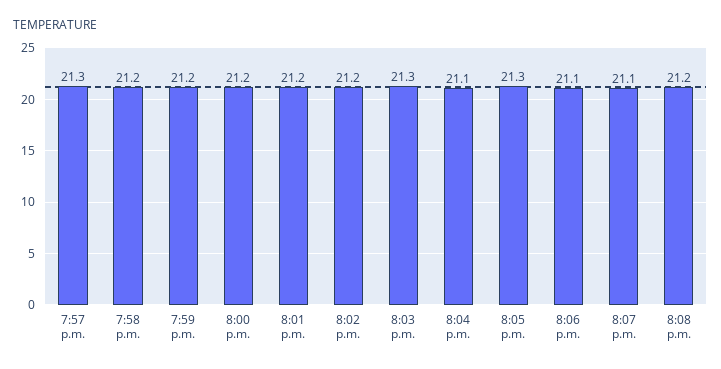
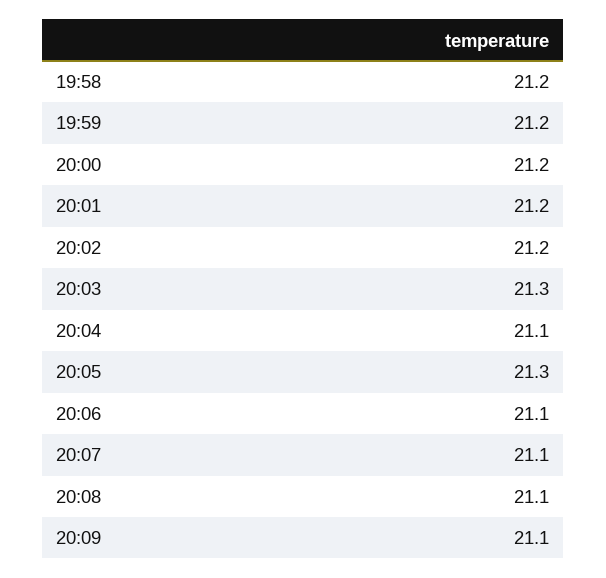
7:57 p.m.: 21.3 -> none
8:08 p.m.: 21.2 -> 21.1
20:09: none -> 21.1

